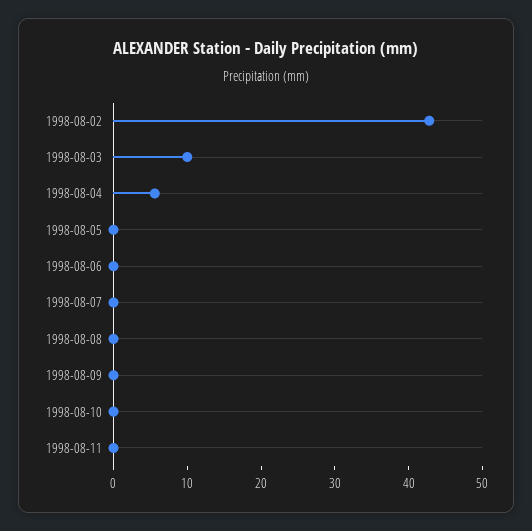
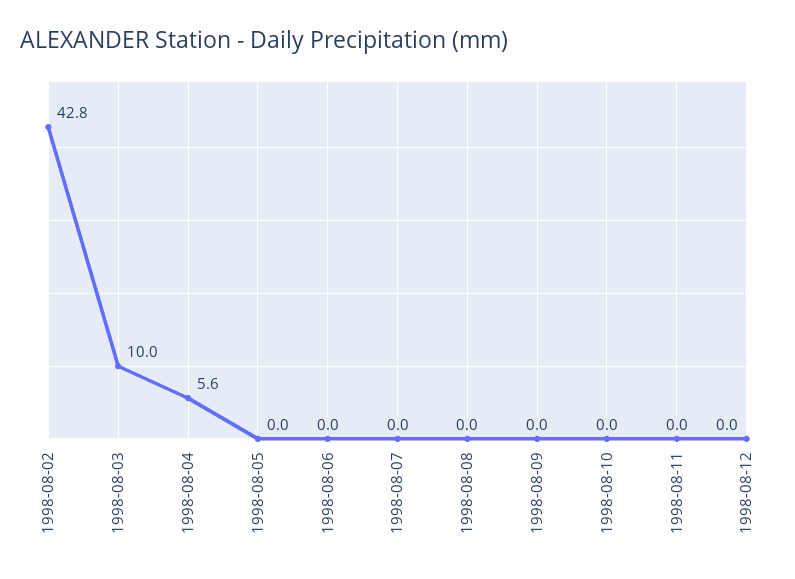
1998-08-12: none -> 0

